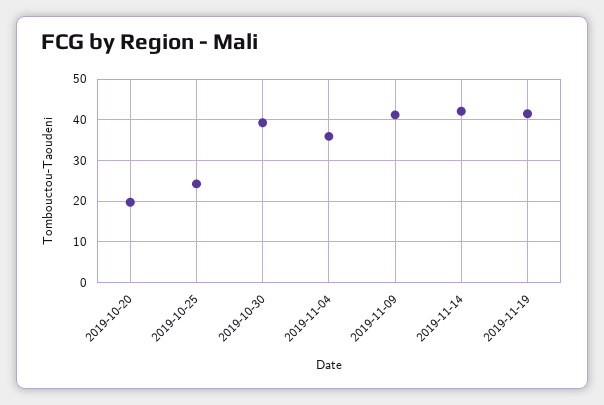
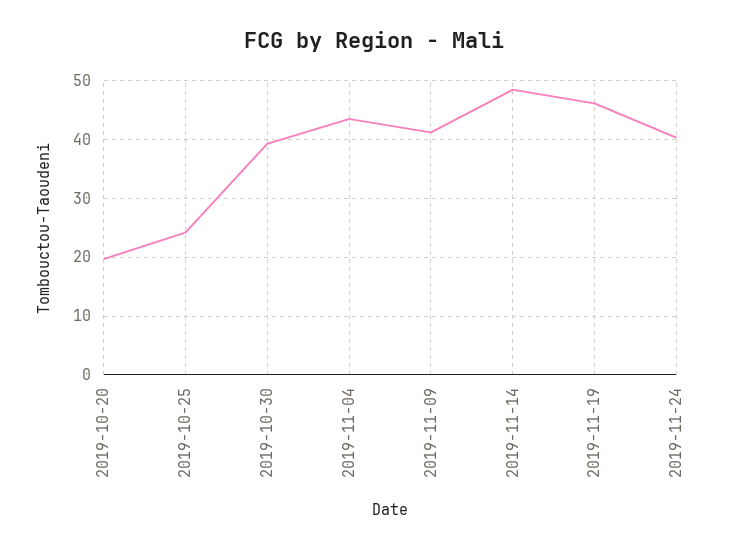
2019-11-04: 36 -> 44
2019-11-14: 42 -> 48
2019-11-19: 42 -> 46
2019-11-24: none -> 40

